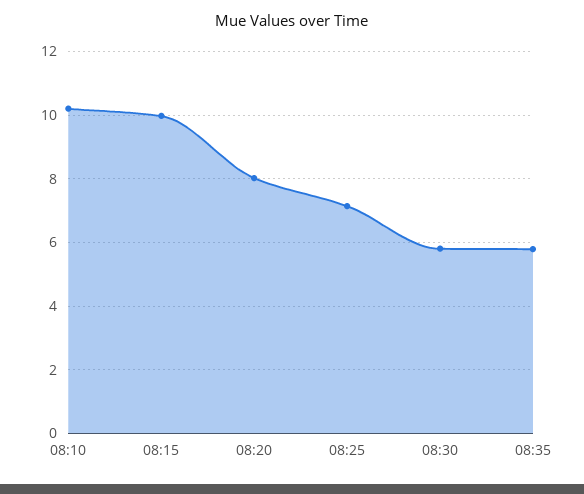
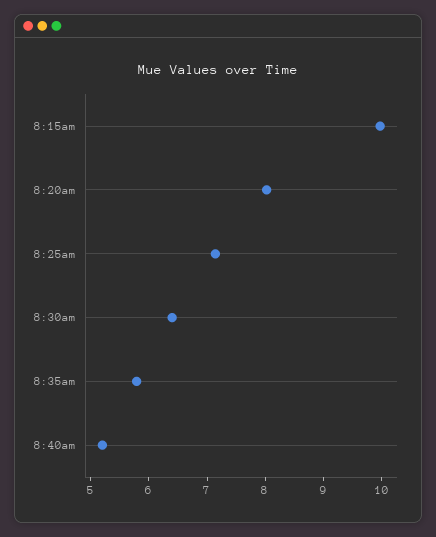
08:10: 10.2 -> none
08:30: 5.8 -> 6.4
8:40am: none -> 5.2

